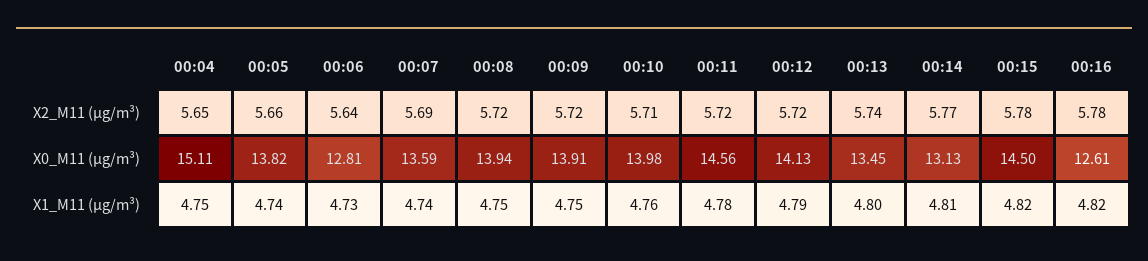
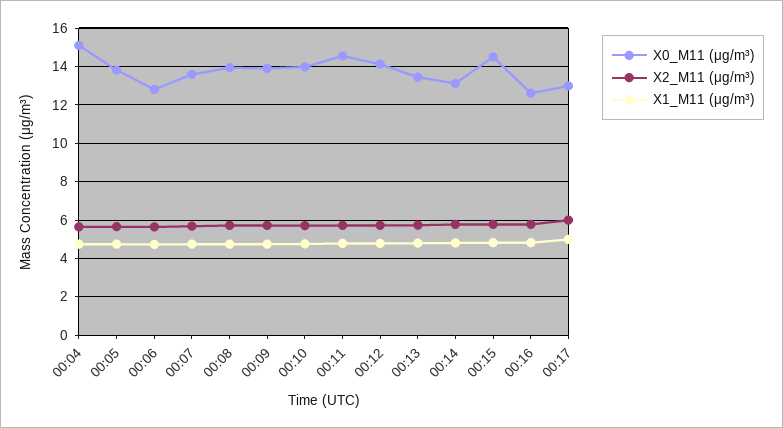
X0_M11 (μg/m³), 00:17: none -> 13
X2_M11 (μg/m³), 00:17: none -> 6
X1_M11 (μg/m³), 00:17: none -> 5

